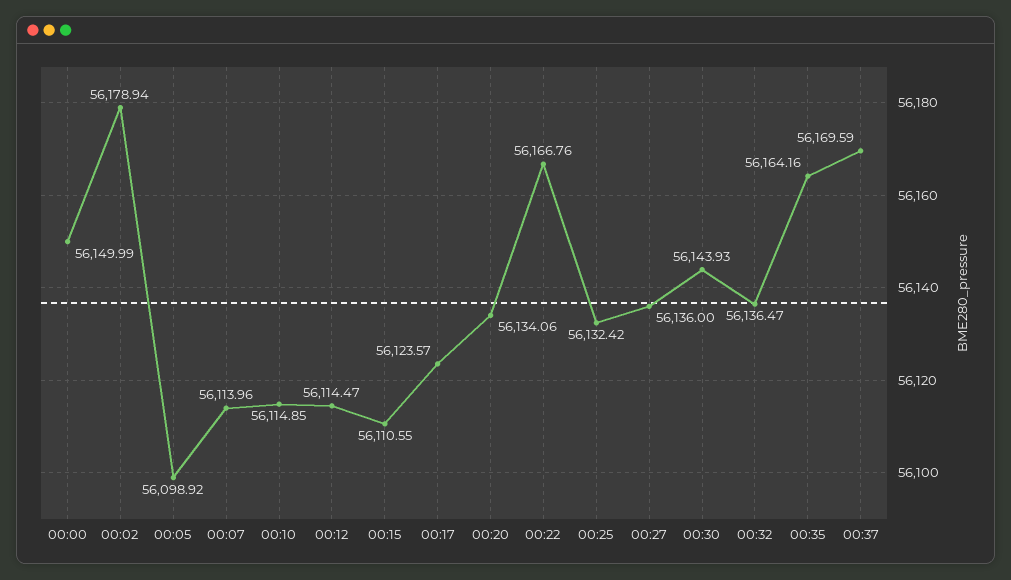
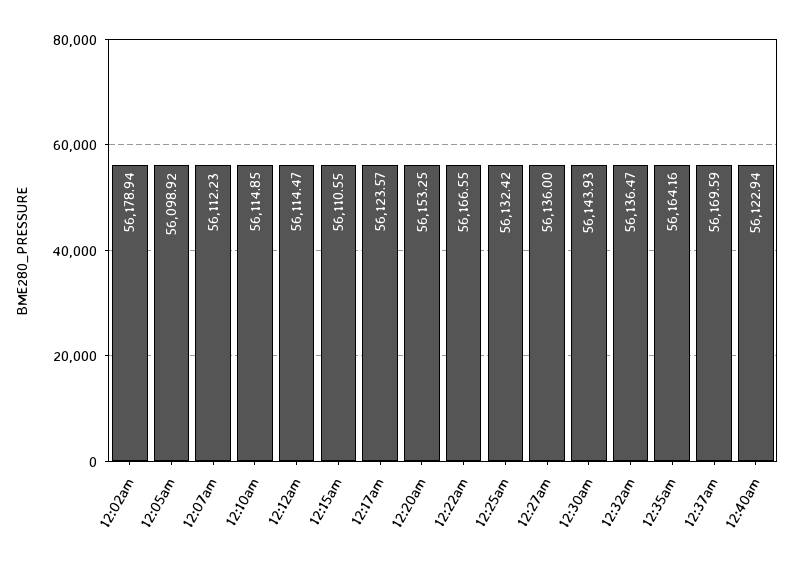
00:00: 56149.99 -> none
00:07: 56113.96 -> 56112.23
00:20: 56134.06 -> 56153.25
00:22: 56166.76 -> 56166.55
12:40am: none -> 56122.94

